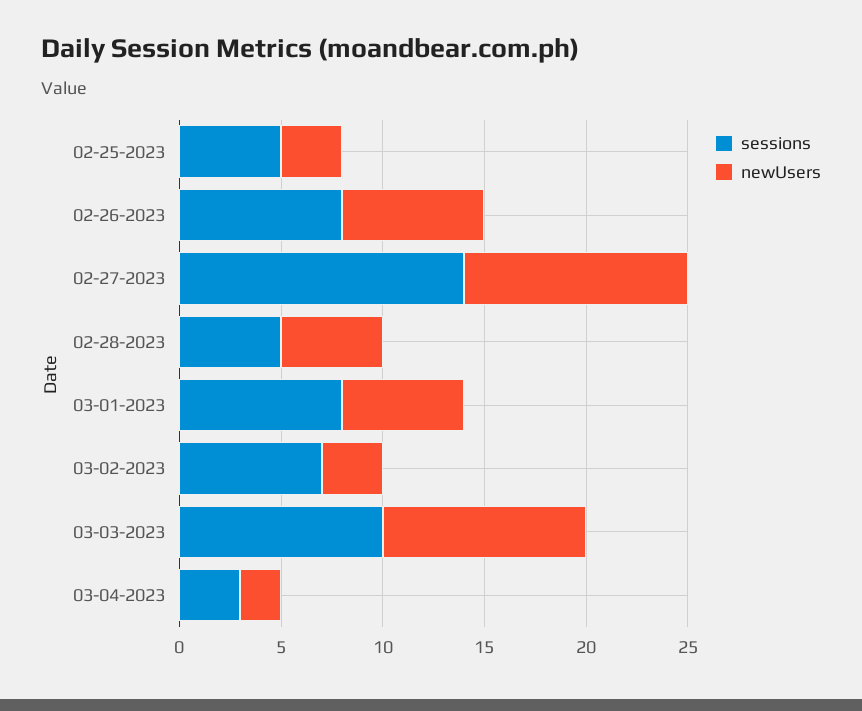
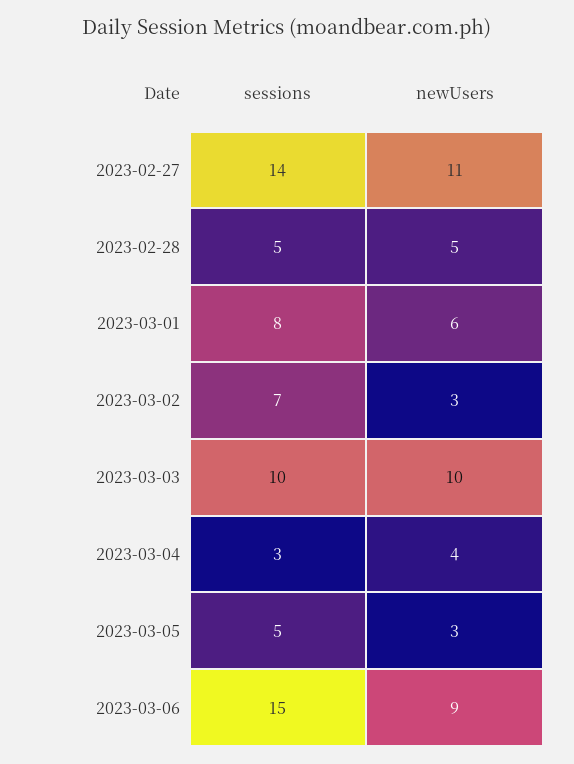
sessions, 02-25-2023: 5 -> none
newUsers, 02-25-2023: 3 -> none
sessions, 02-26-2023: 8 -> none
newUsers, 02-26-2023: 7 -> none
newUsers, 03-04-2023: 2 -> 4
sessions, 2023-03-05: none -> 5
newUsers, 2023-03-05: none -> 3
sessions, 2023-03-06: none -> 15
newUsers, 2023-03-06: none -> 9

